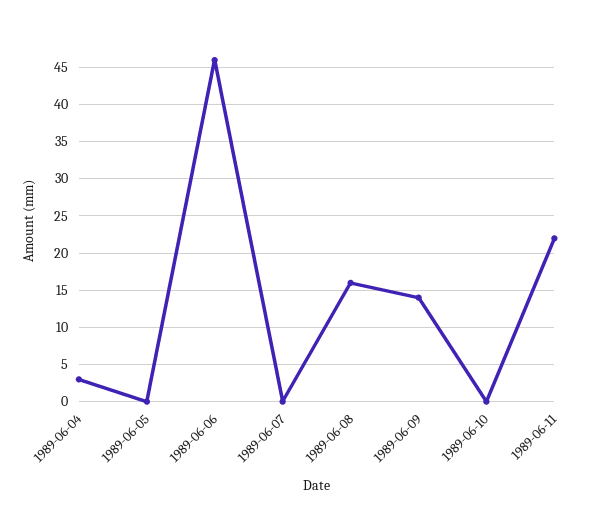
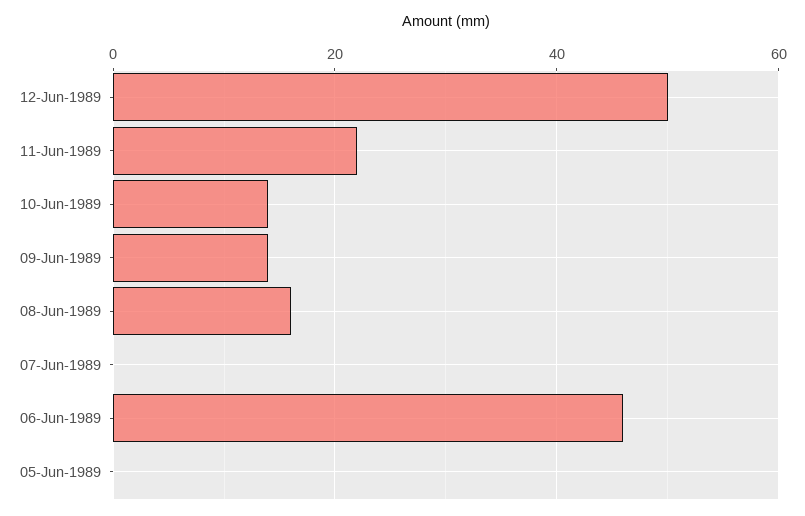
1989-06-04: 3 -> none
1989-06-10: 0 -> 15
12-Jun-1989: none -> 50

